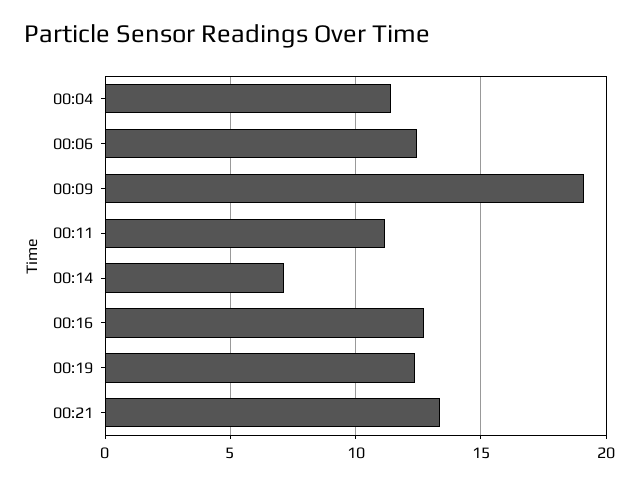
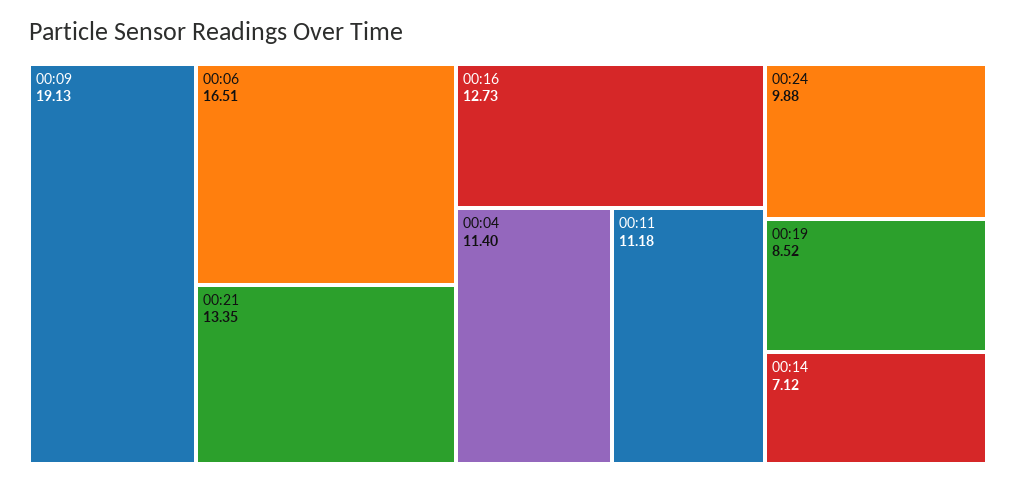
00:06: 12.5 -> 16.51
00:19: 12.5 -> 8.52
00:24: none -> 9.88

